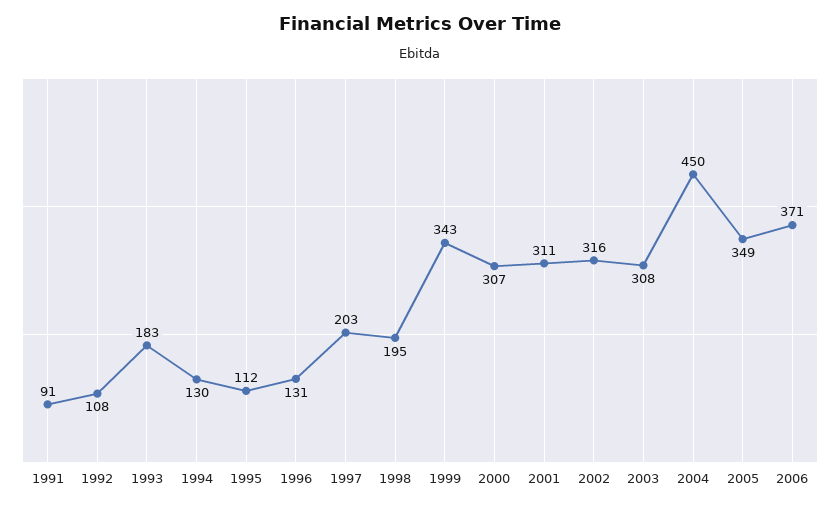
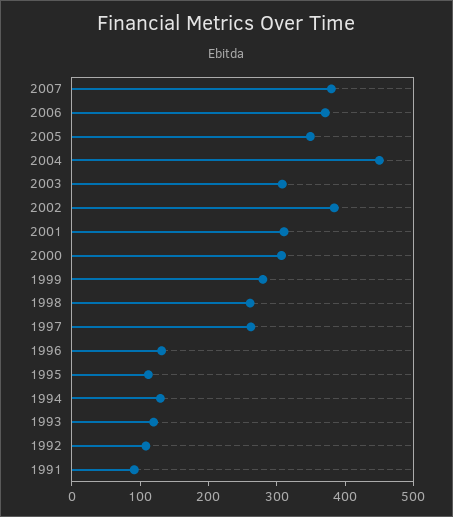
1993: 183 -> 120
1997: 203 -> 260
1998: 195 -> 260
1999: 343 -> 280
2002: 316 -> 380
2007: none -> 380

